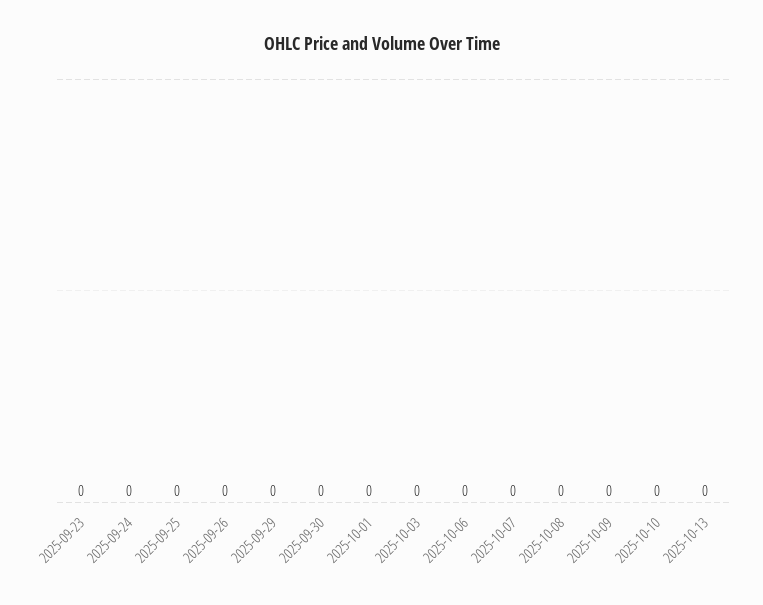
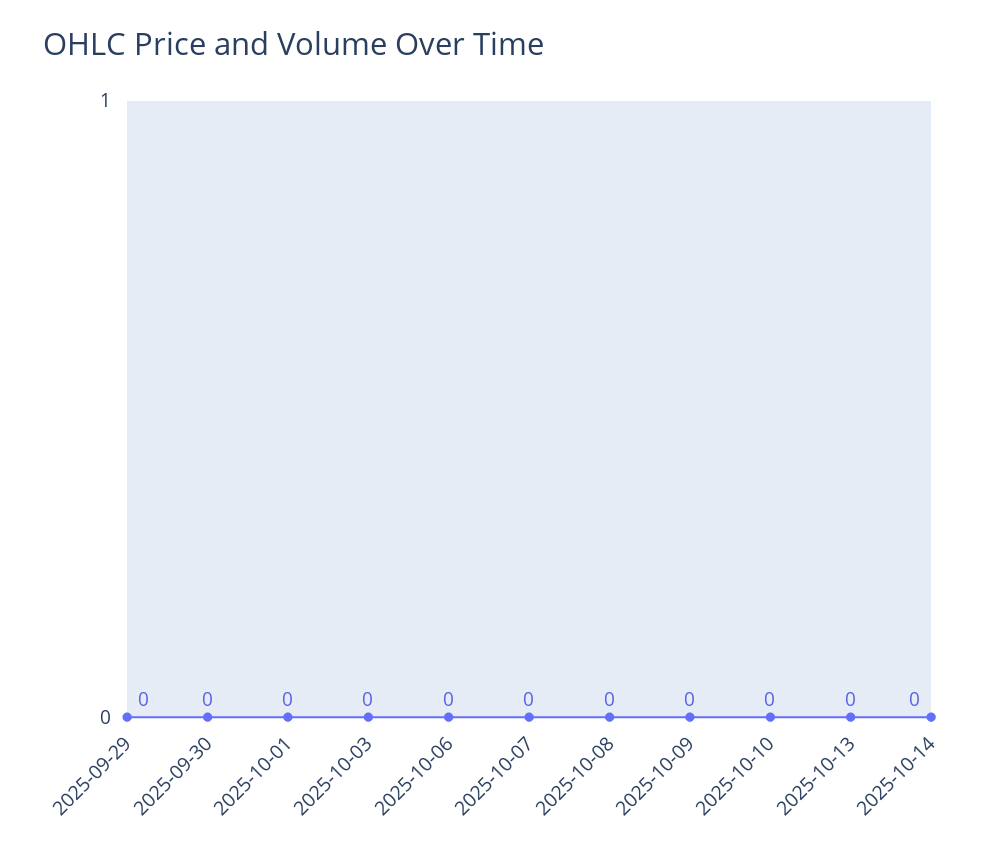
2025-09-23: 0 -> none
2025-09-24: 0 -> none
2025-09-25: 0 -> none
2025-09-26: 0 -> none
2025-10-14: none -> 0

